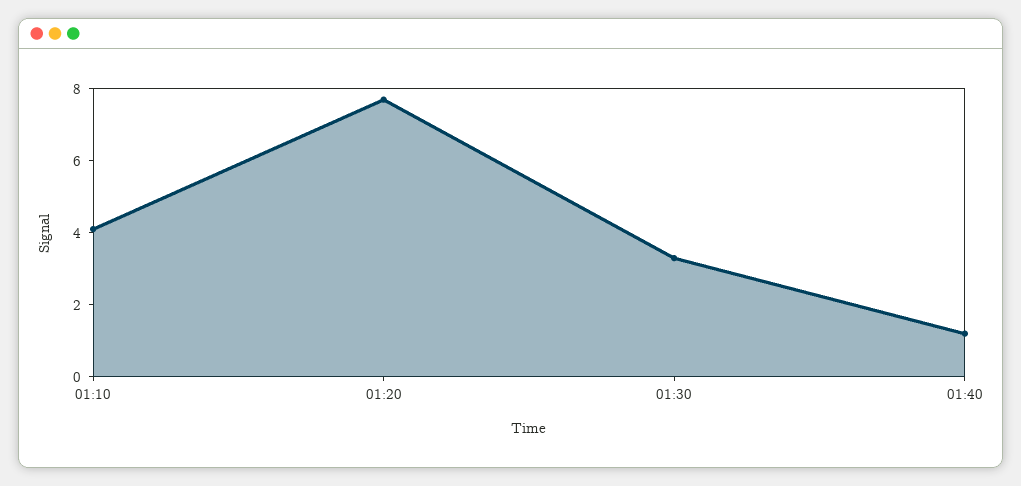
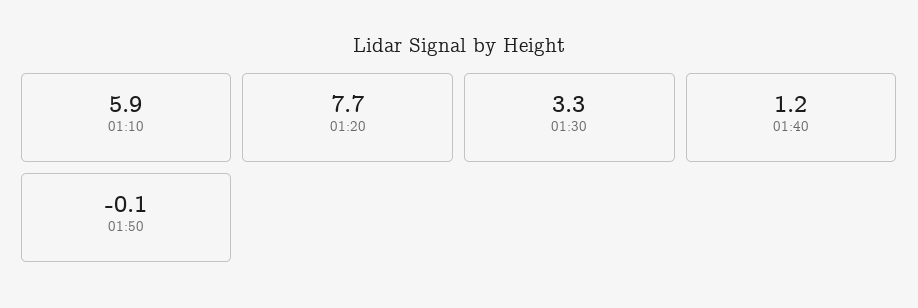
01:10: 4 -> 5.9
01:50: none -> -0.1

